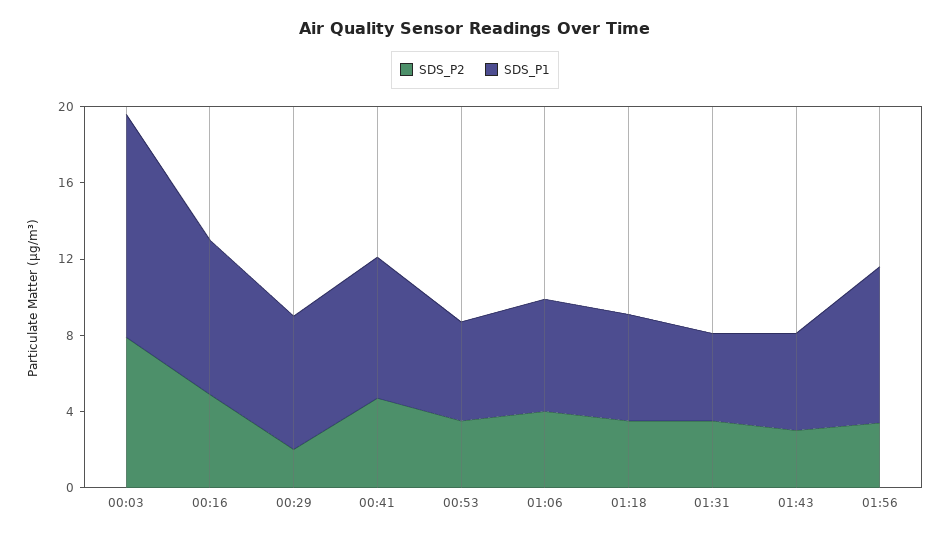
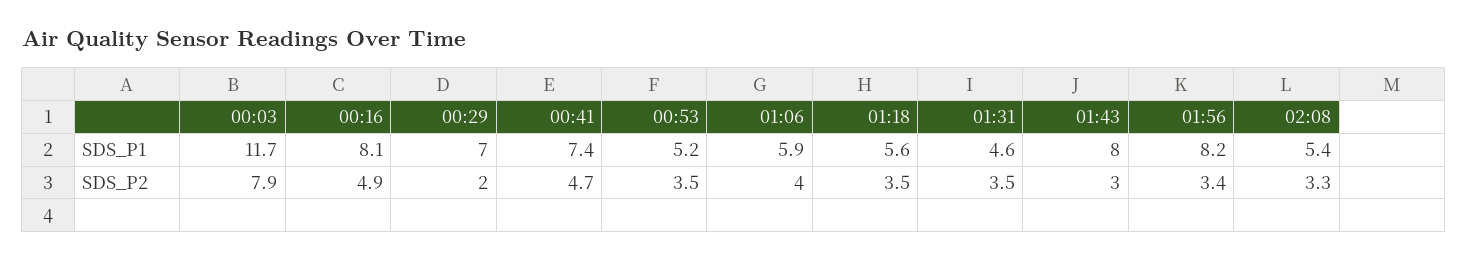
SDS_P1, 01:43: 5 -> 8
SDS_P1, 02:08: none -> 5.4
SDS_P2, 02:08: none -> 3.3

